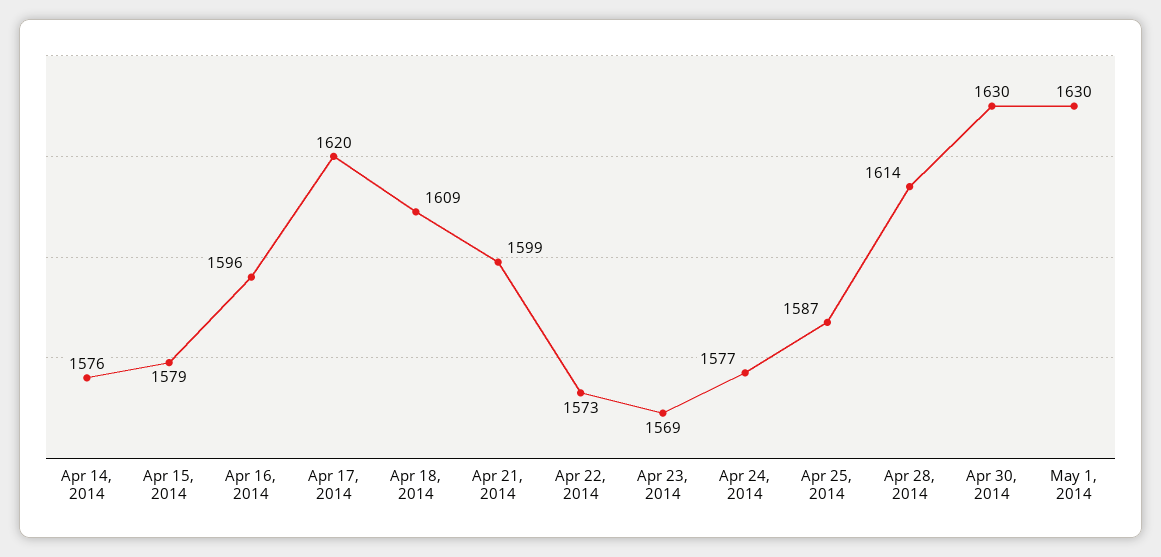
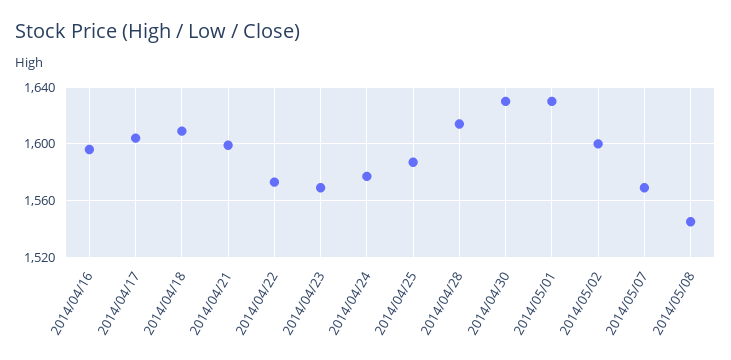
Apr 14, 2014: 1576 -> none
Apr 15, 2014: 1579 -> none
Apr 17, 2014: 1620 -> 1605
2014/05/02: none -> 1600
2014/05/07: none -> 1570
2014/05/08: none -> 1545

